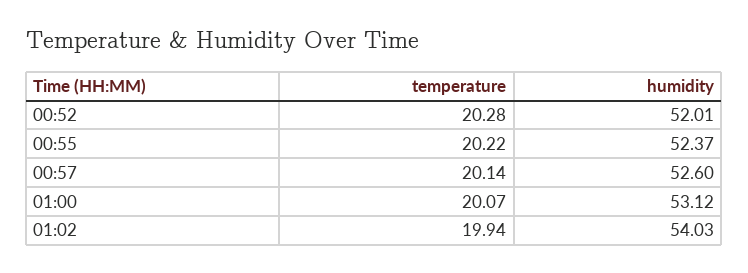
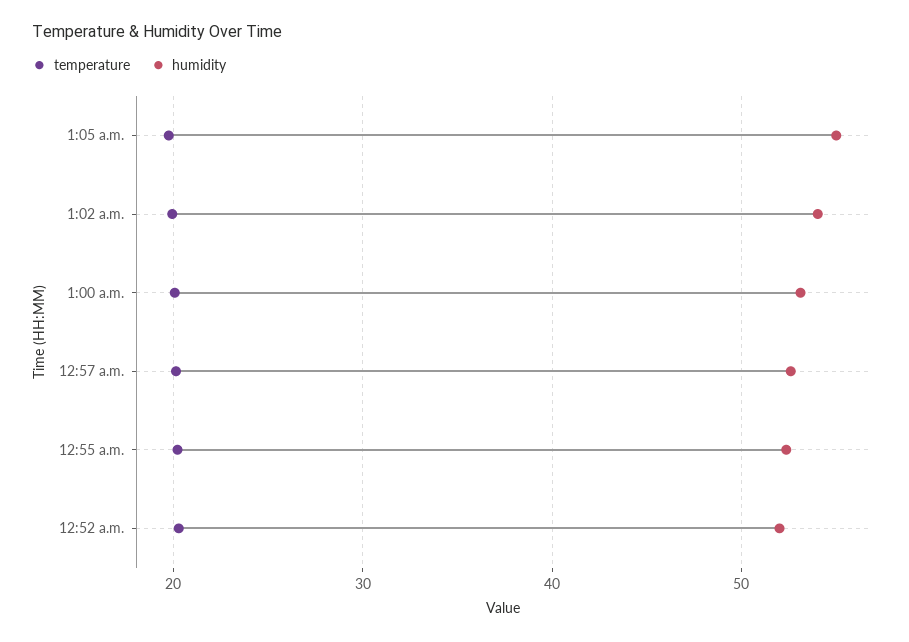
temperature, 1:05 a.m.: none -> 20
humidity, 1:05 a.m.: none -> 55

